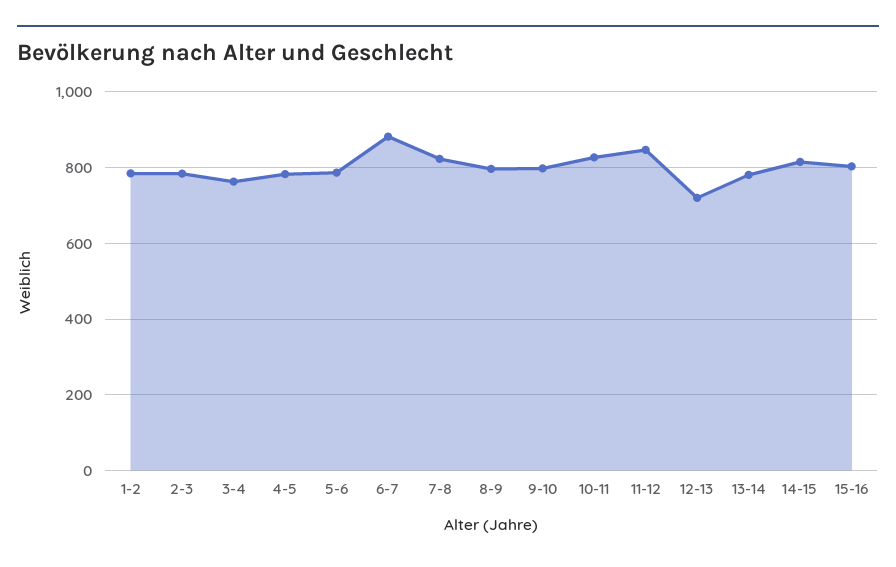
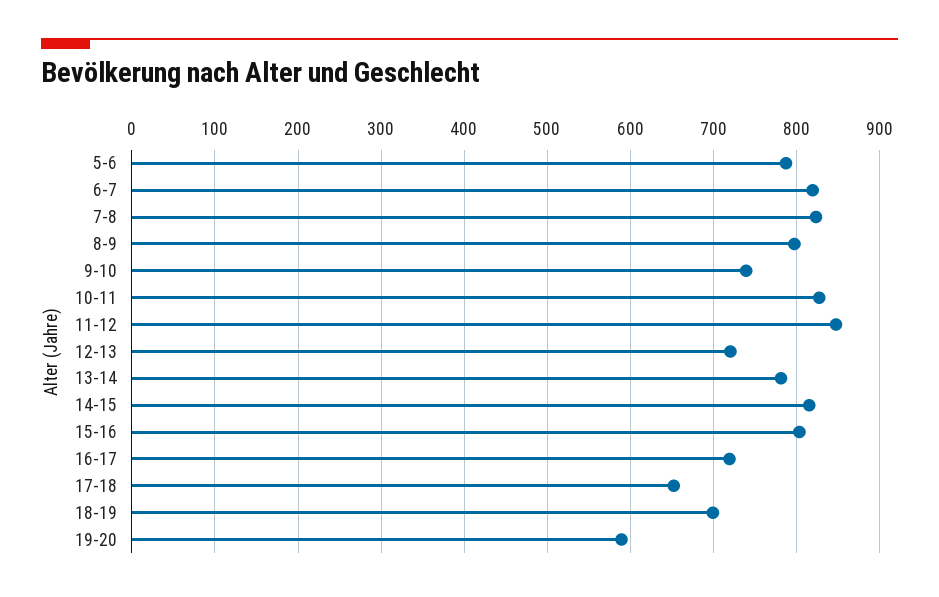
1-2: 780 -> none
2-3: 780 -> none
3-4: 760 -> none
4-5: 780 -> none
6-7: 880 -> 820
9-10: 800 -> 740
16-17: none -> 720
17-18: none -> 650
18-19: none -> 700
19-20: none -> 590

